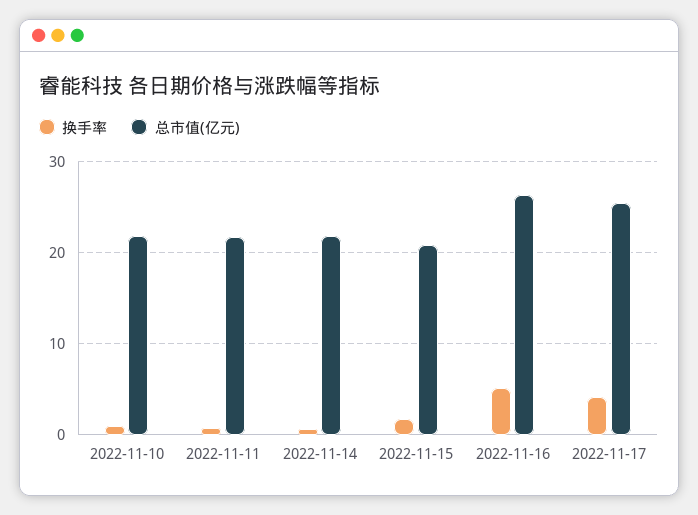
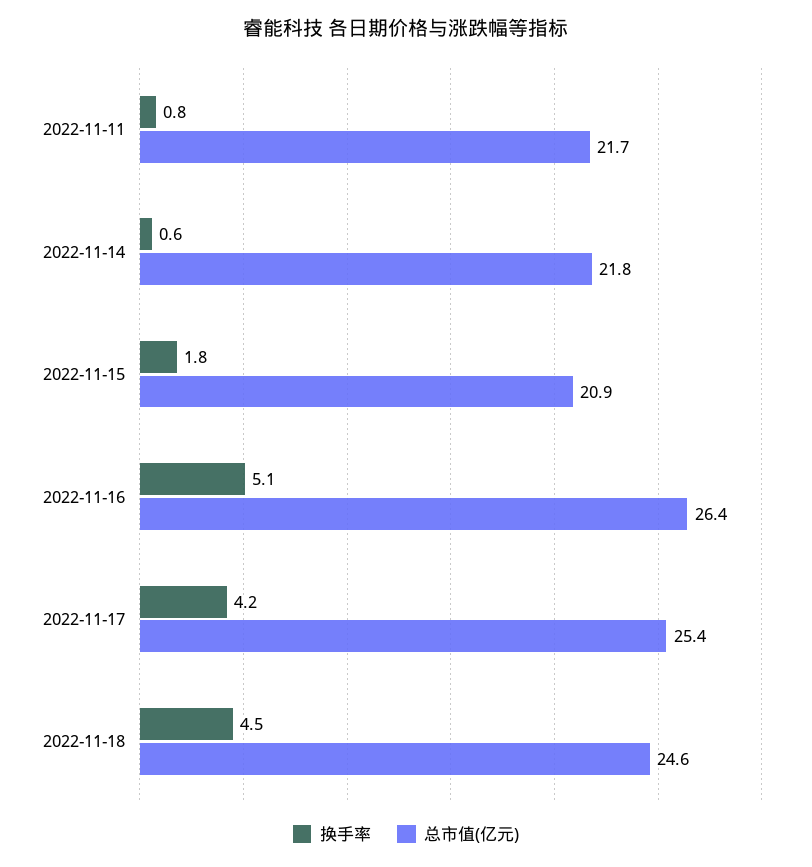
换手率, 2022-11-10: 1 -> none
总市值(亿元), 2022-11-10: 22 -> none
换手率, 2022-11-18: none -> 4.5
总市值(亿元), 2022-11-18: none -> 24.6

